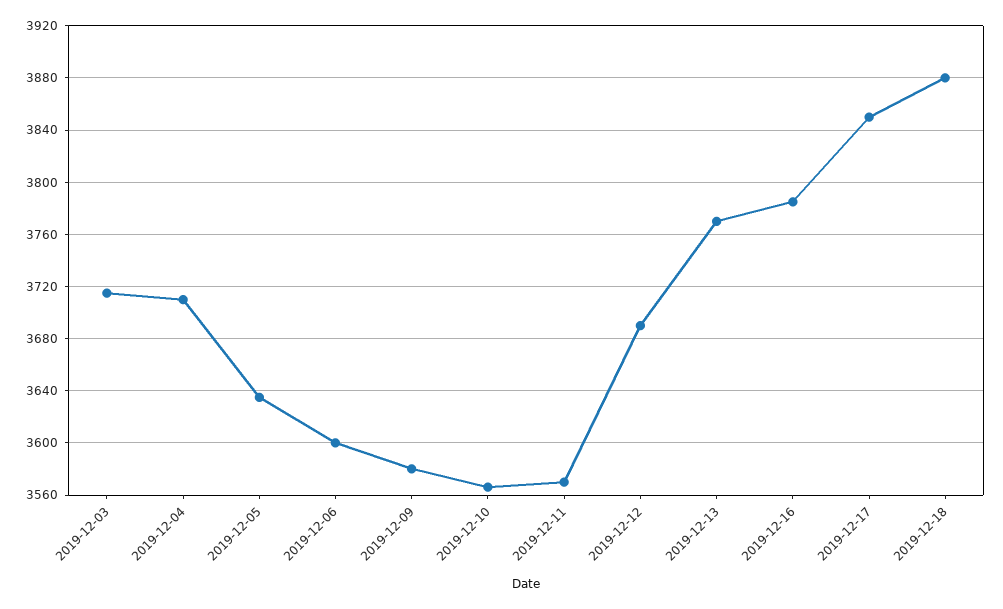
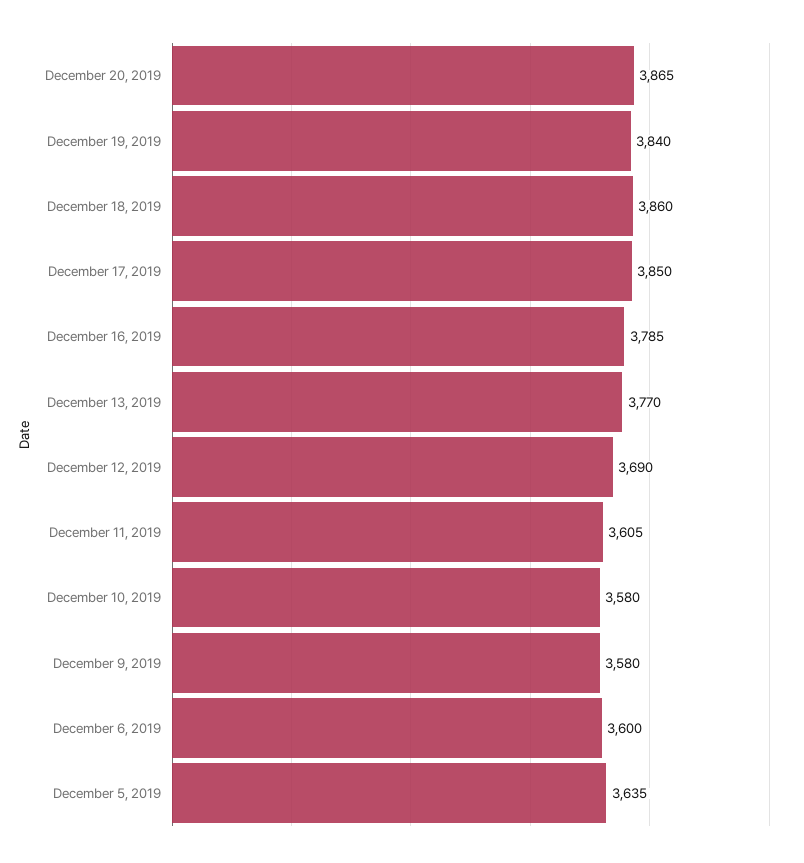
2019-12-03: 3715 -> none
2019-12-04: 3710 -> none
2019-12-10: 3565 -> 3580
2019-12-11: 3570 -> 3605
2019-12-18: 3880 -> 3860
December 20, 2019: none -> 3865
December 19, 2019: none -> 3840

